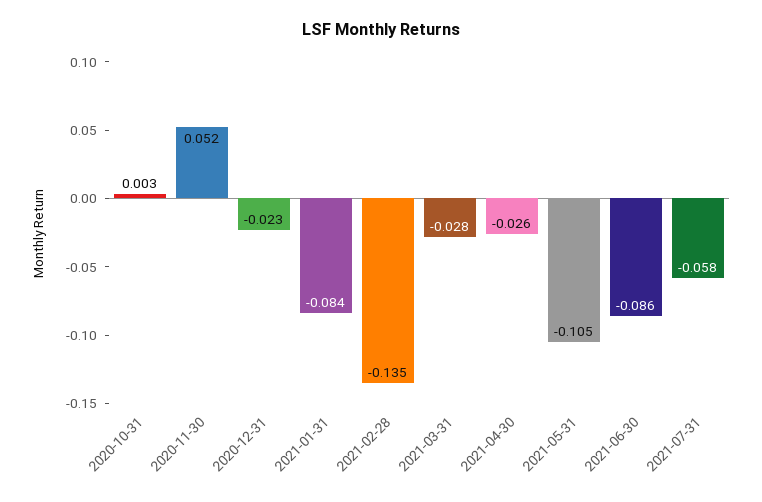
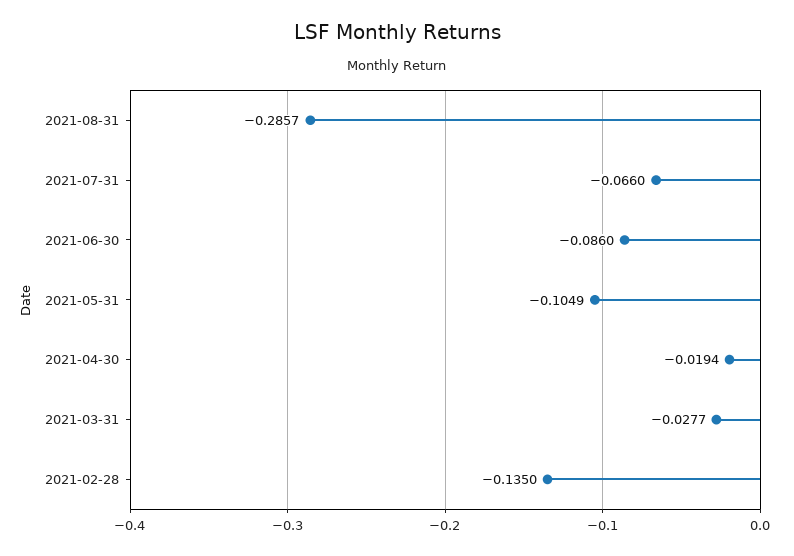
2020-10-31: 0.003 -> none
2020-11-30: 0.052 -> none
2020-12-31: -0.023 -> none
2021-01-31: -0.084 -> none
2021-04-30: -0.026 -> -0.0194
2021-07-31: -0.058 -> -0.066
2021-08-31: none -> -0.2857

